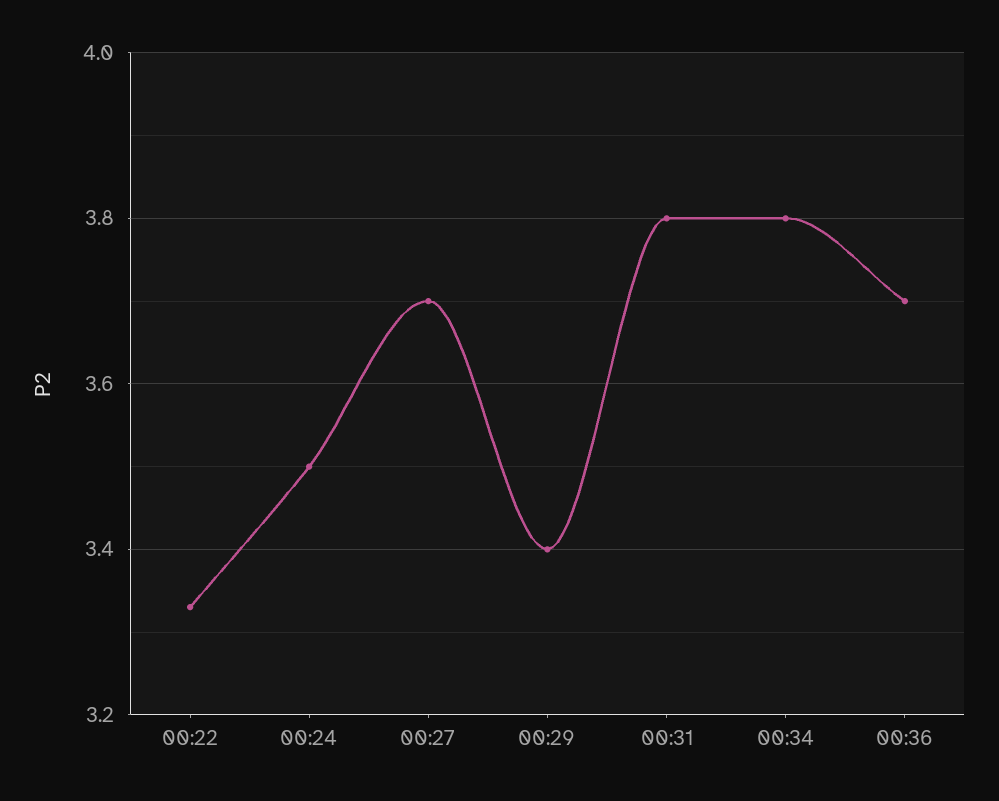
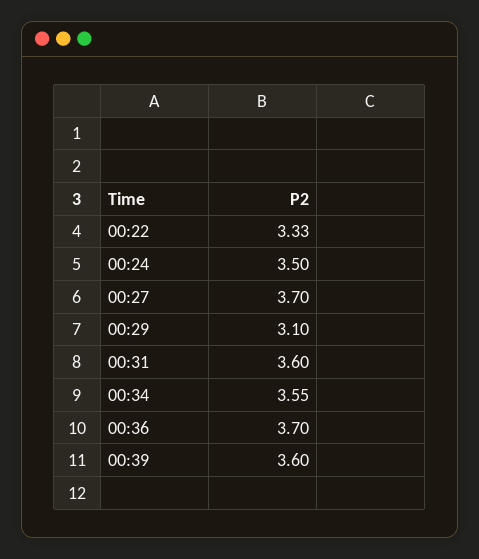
00:29: 3.4 -> 3.1
00:31: 3.8 -> 3.6
00:34: 3.8 -> 3.55
00:39: none -> 3.6

